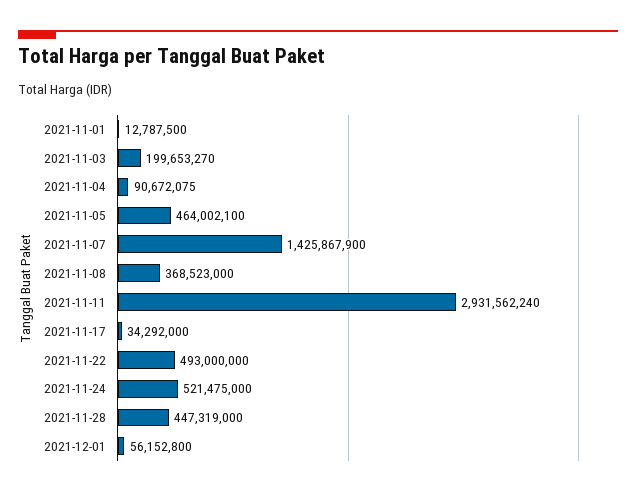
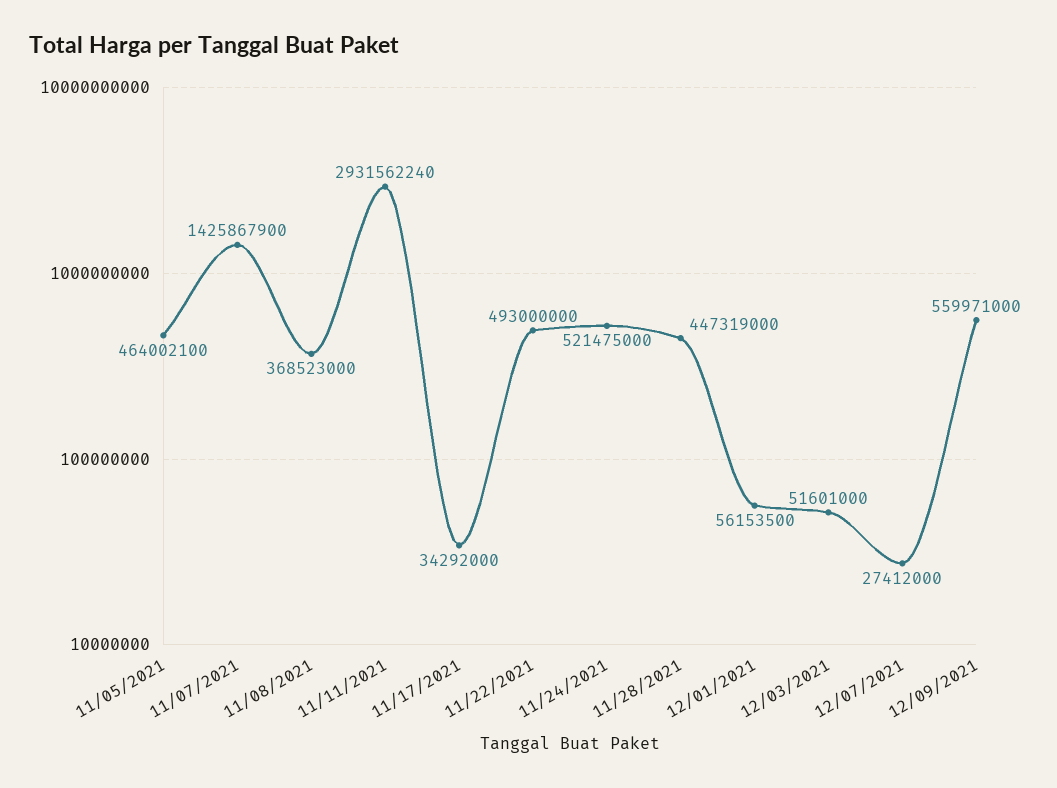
2021-11-01: 12787500 -> none
2021-11-03: 199653270 -> none
2021-11-04: 90672075 -> none
2021-12-01: 56152800 -> 56153500
12/03/2021: none -> 51601000
12/07/2021: none -> 27412000
12/09/2021: none -> 559971000

